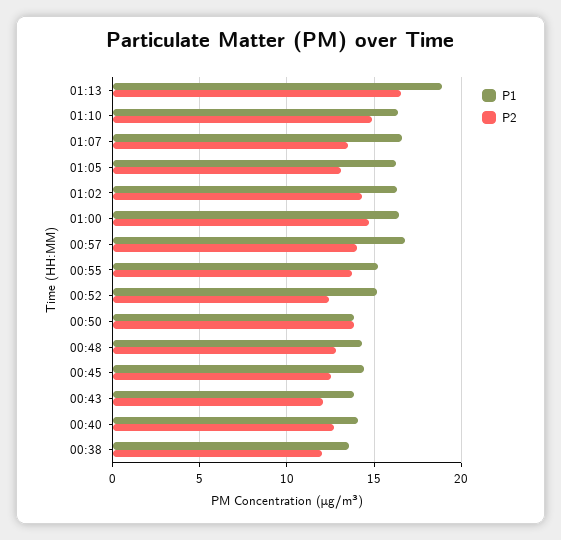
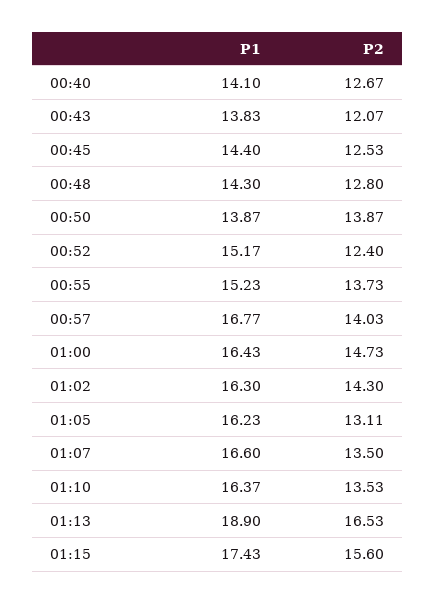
P2, 01:10: 15 -> 13.53
P1, 00:38: 13.5 -> none
P2, 00:38: 12 -> none
P1, 01:15: none -> 17.43
P2, 01:15: none -> 15.6

